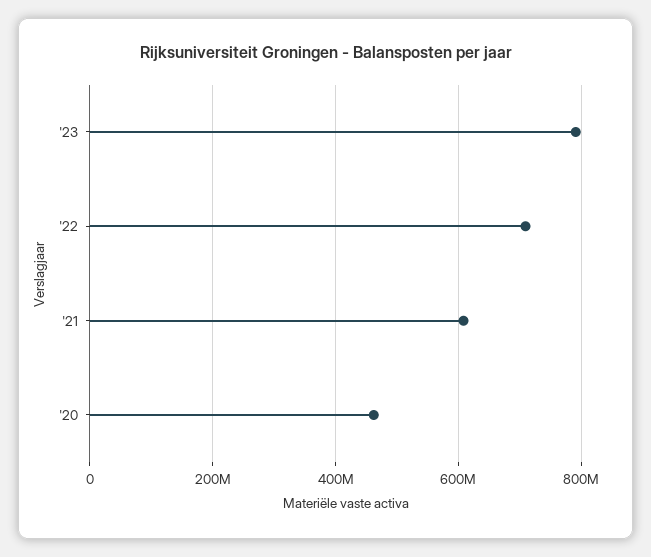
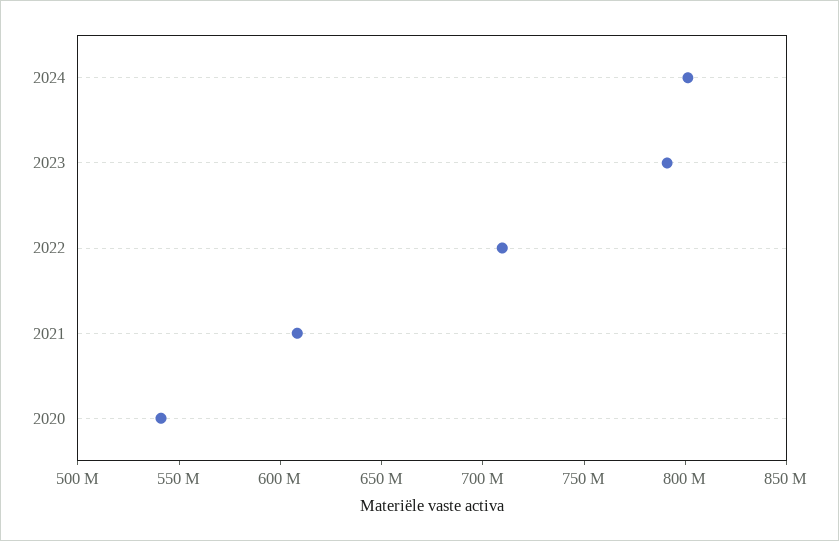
'20: 460000000 -> 540000000
2024: none -> 800000000

